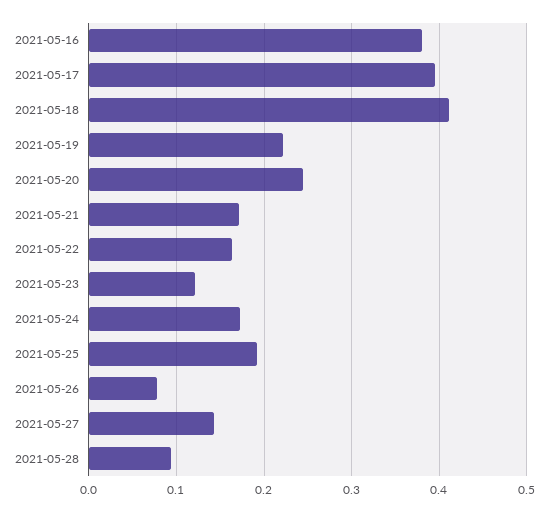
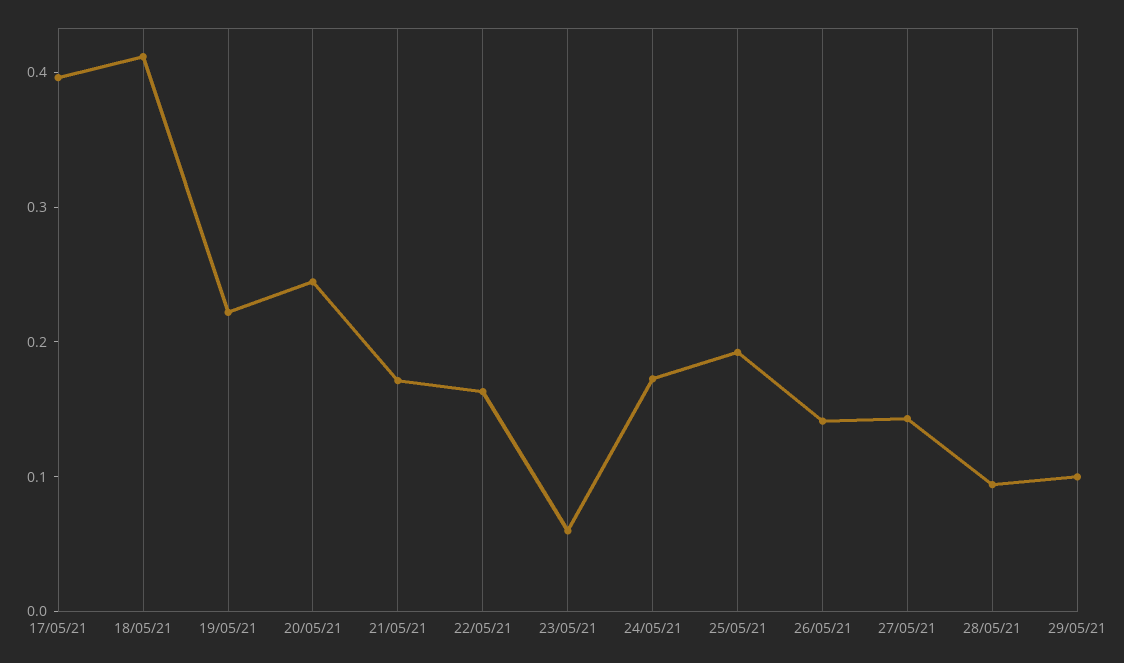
2021-05-16: 0.38 -> none
2021-05-23: 0.12 -> 0.06
2021-05-26: 0.08 -> 0.14
29/05/21: none -> 0.1

